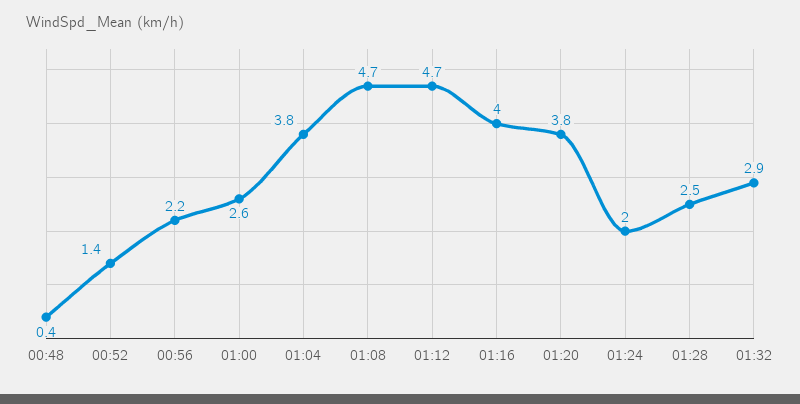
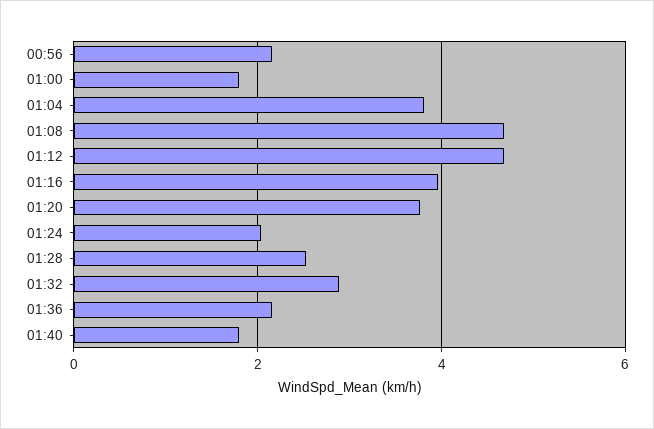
00:48: 0.4 -> none
00:52: 1.4 -> none
01:00: 2.6 -> 1.8
01:36: none -> 2.2
01:40: none -> 1.8

